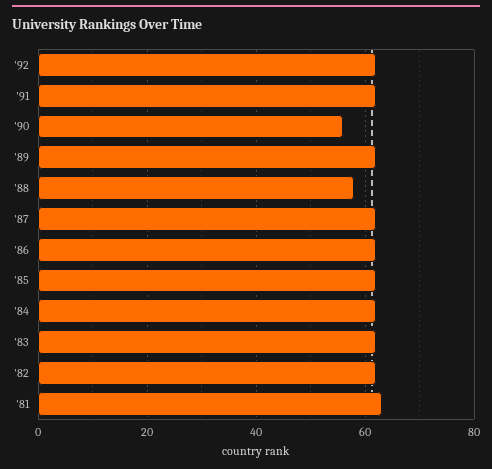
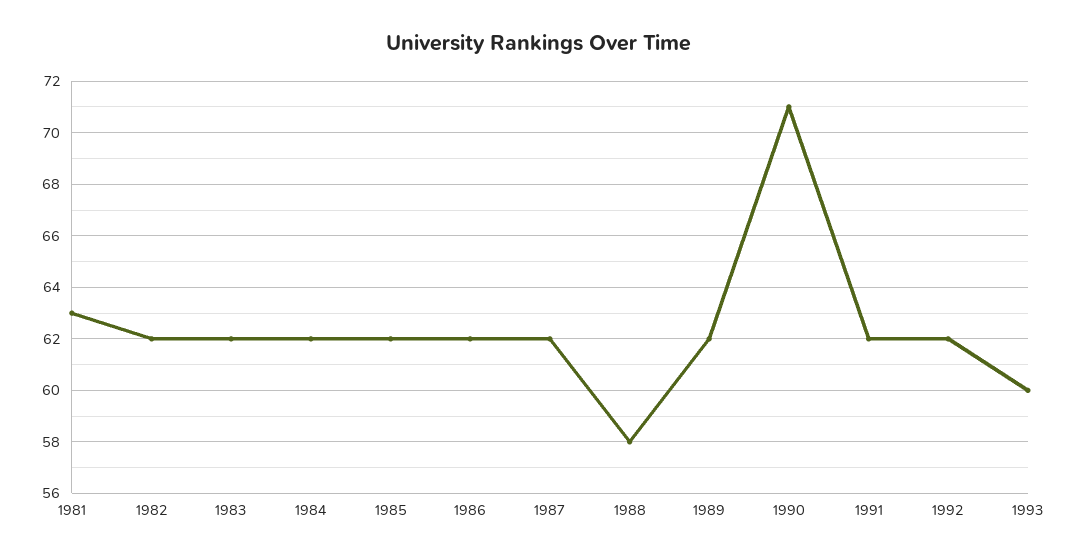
'90: 55 -> 71
1993: none -> 60

